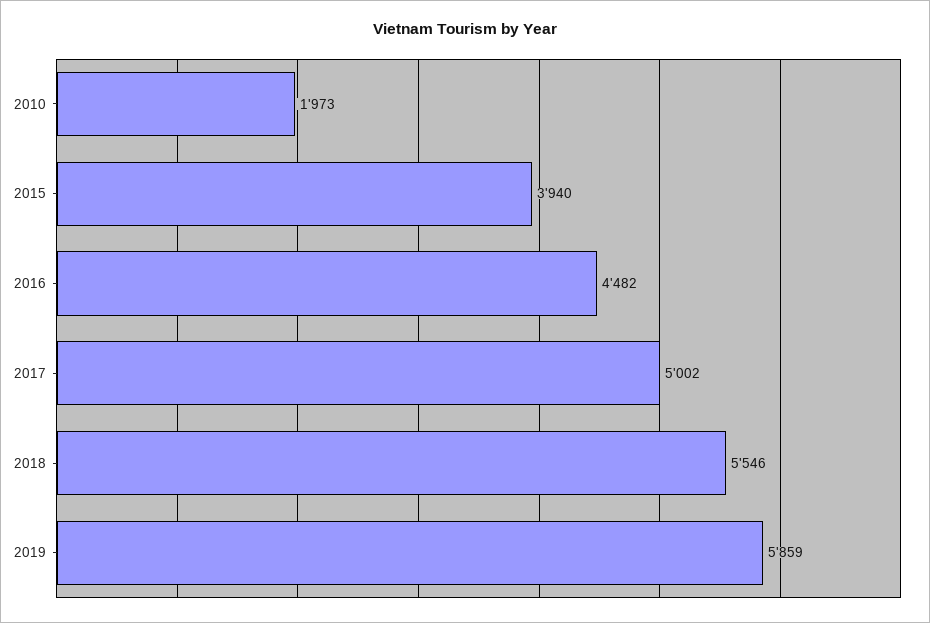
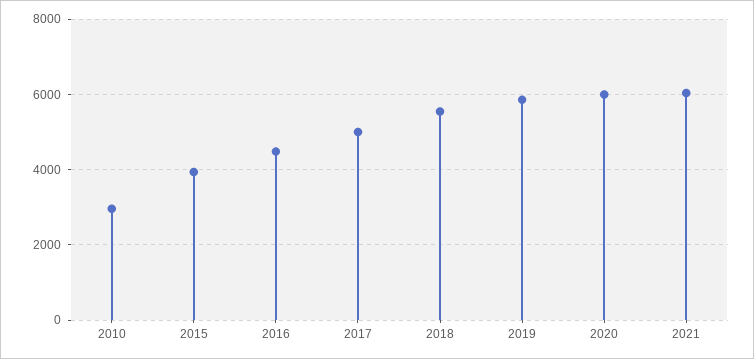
2010: 1973 -> 3000
2020: none -> 6000
2021: none -> 6000

